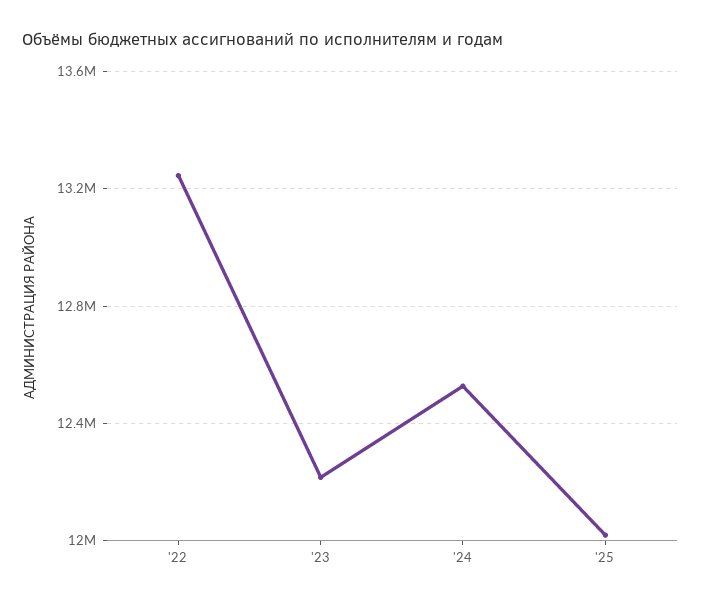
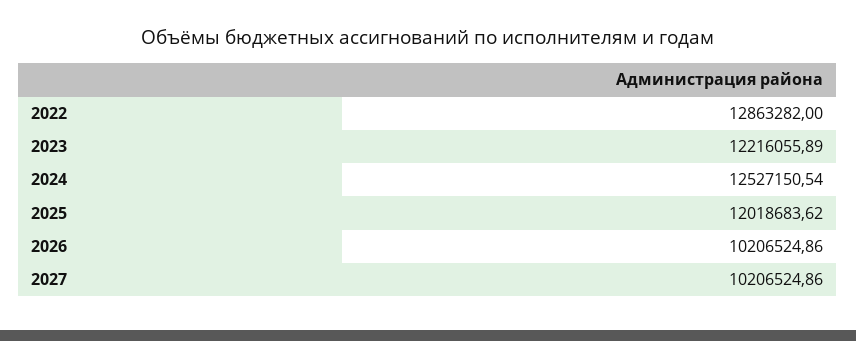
'22: 13250000 -> 12863282
2026: none -> 10206524.86
2027: none -> 10206524.86

